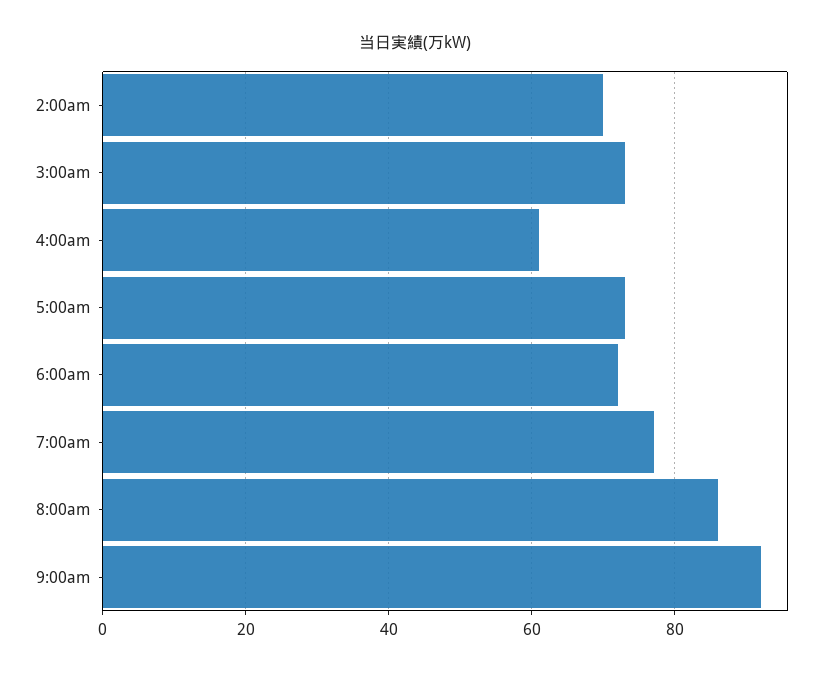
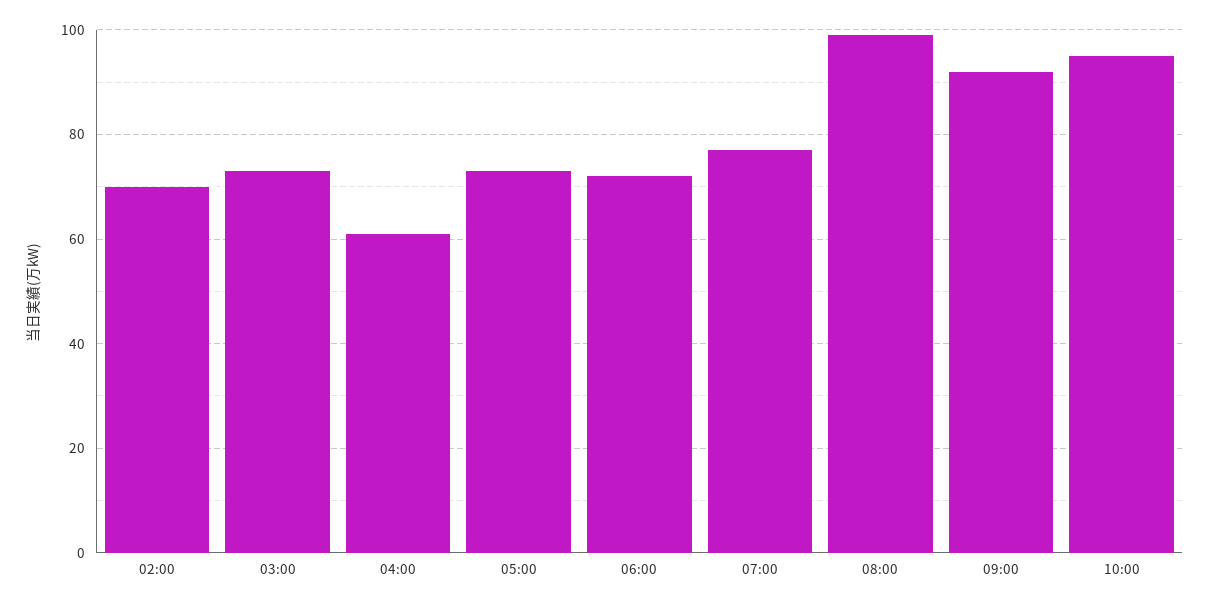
8:00am: 85 -> 100
10:00: none -> 95

